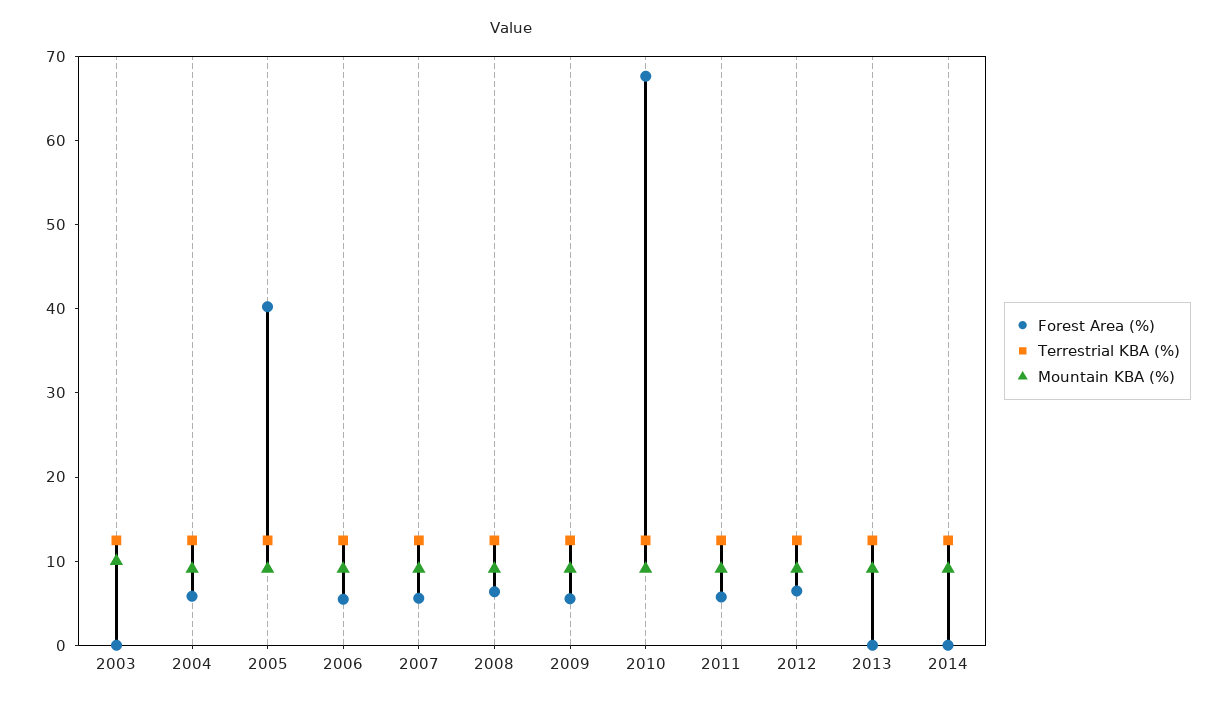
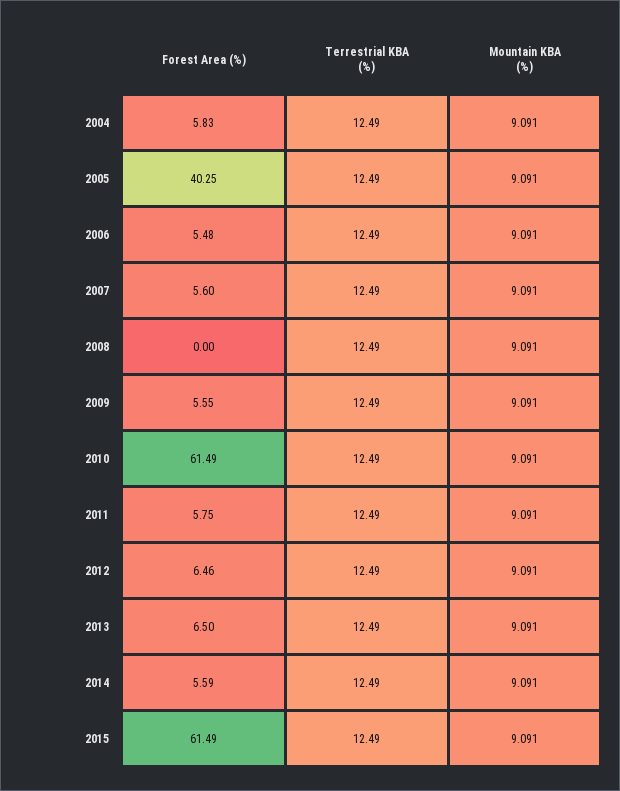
Forest Area (%), 2003: 0 -> none
Terrestrial KBA (%), 2003: 12 -> none
Mountain KBA (%), 2003: 10 -> none
Forest Area (%), 2008: 6 -> 0
Forest Area (%), 2010: 68 -> 61.49
Forest Area (%), 2013: 0 -> 6.5
Forest Area (%), 2014: 0 -> 5.59
Forest Area (%), 2015: none -> 61.49
Terrestrial KBA (%), 2015: none -> 12.49
Mountain KBA (%), 2015: none -> 9.091

